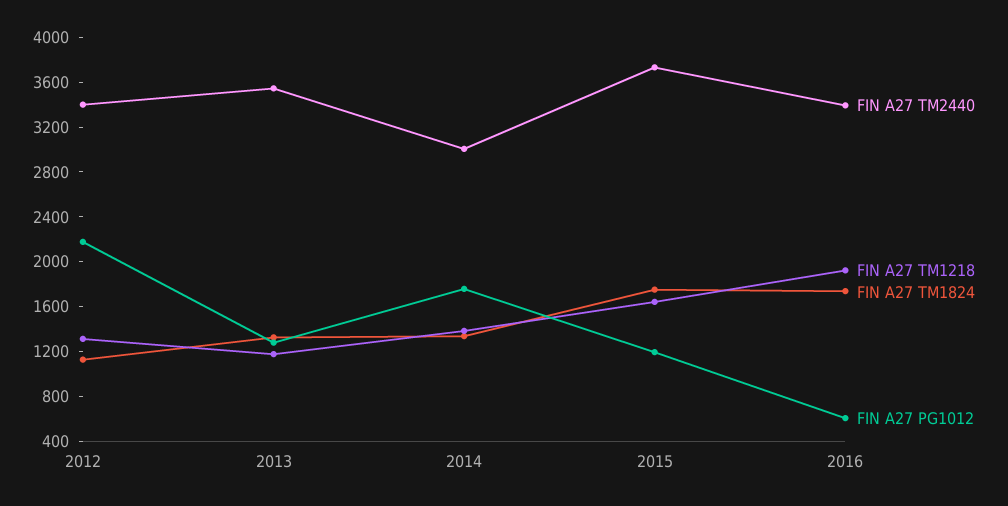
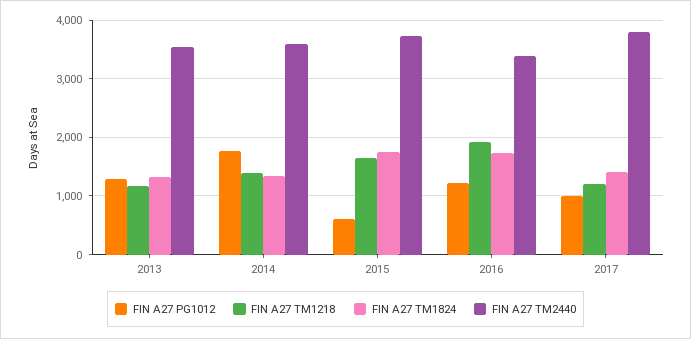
FIN A27 TM2440, 2012: 3400 -> none
FIN A27 TM1218, 2012: 1300 -> none
FIN A27 TM1824, 2012: 1100 -> none
FIN A27 PG1012, 2012: 2200 -> none
FIN A27 TM2440, 2014: 3000 -> 3600
FIN A27 PG1012, 2015: 1200 -> 600
FIN A27 PG1012, 2016: 600 -> 1200
FIN A27 PG1012, 2017: none -> 1000
FIN A27 TM1218, 2017: none -> 1200
FIN A27 TM1824, 2017: none -> 1400
FIN A27 TM2440, 2017: none -> 3800

